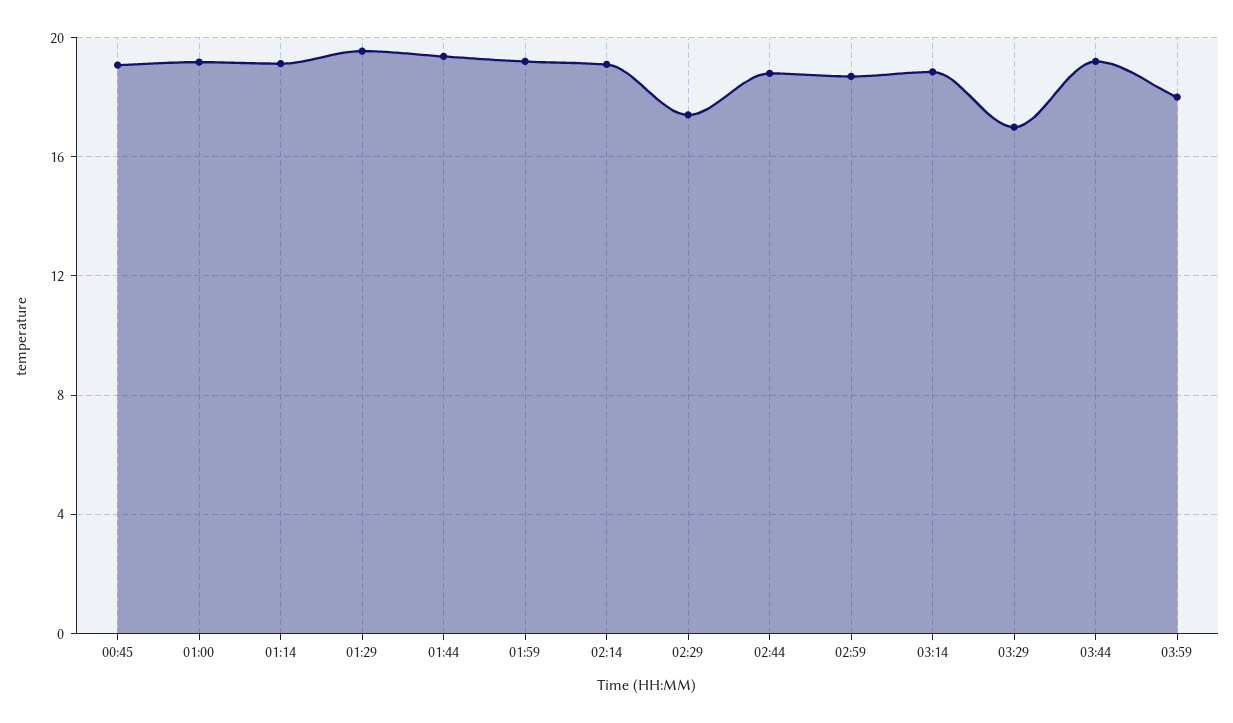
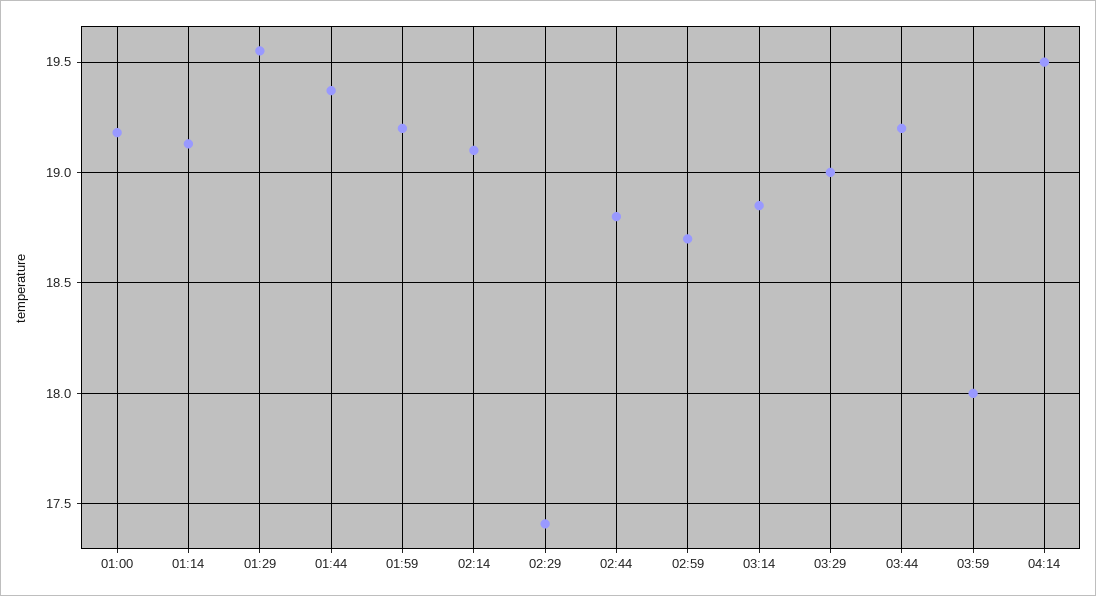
00:45: 19 -> none
03:29: 17 -> 19
04:14: none -> 19.5

